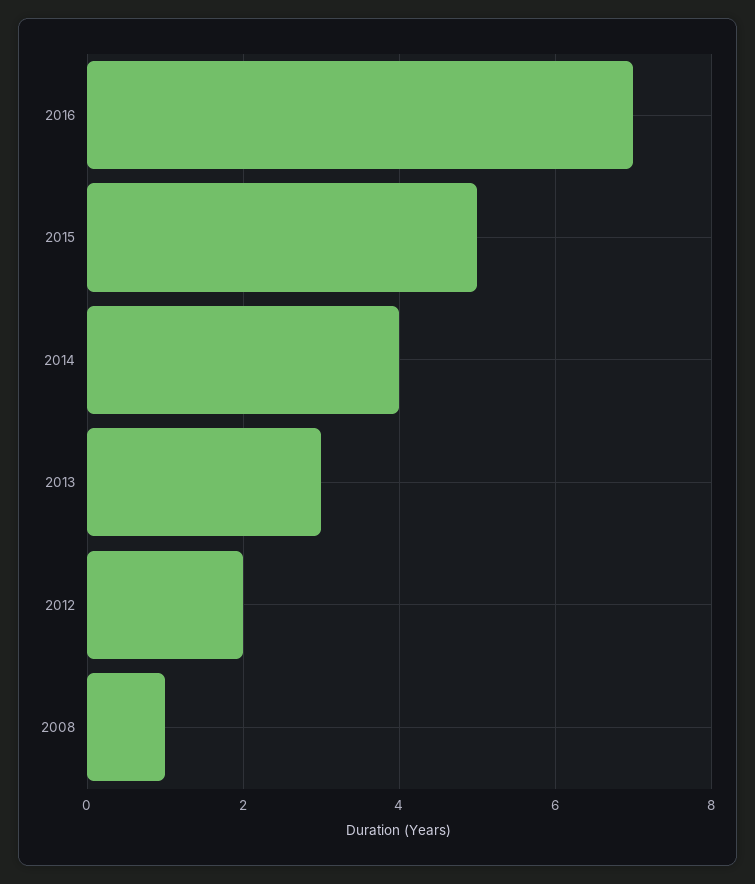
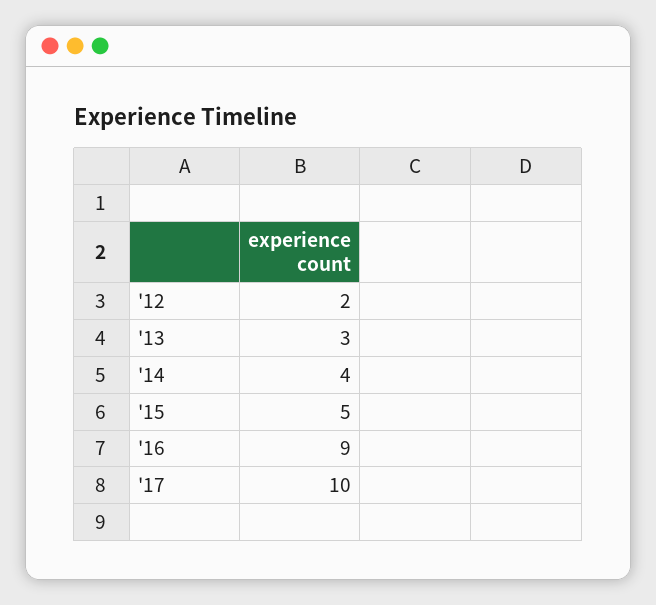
2016: 7 -> 9
2008: 1 -> none
'17: none -> 10

